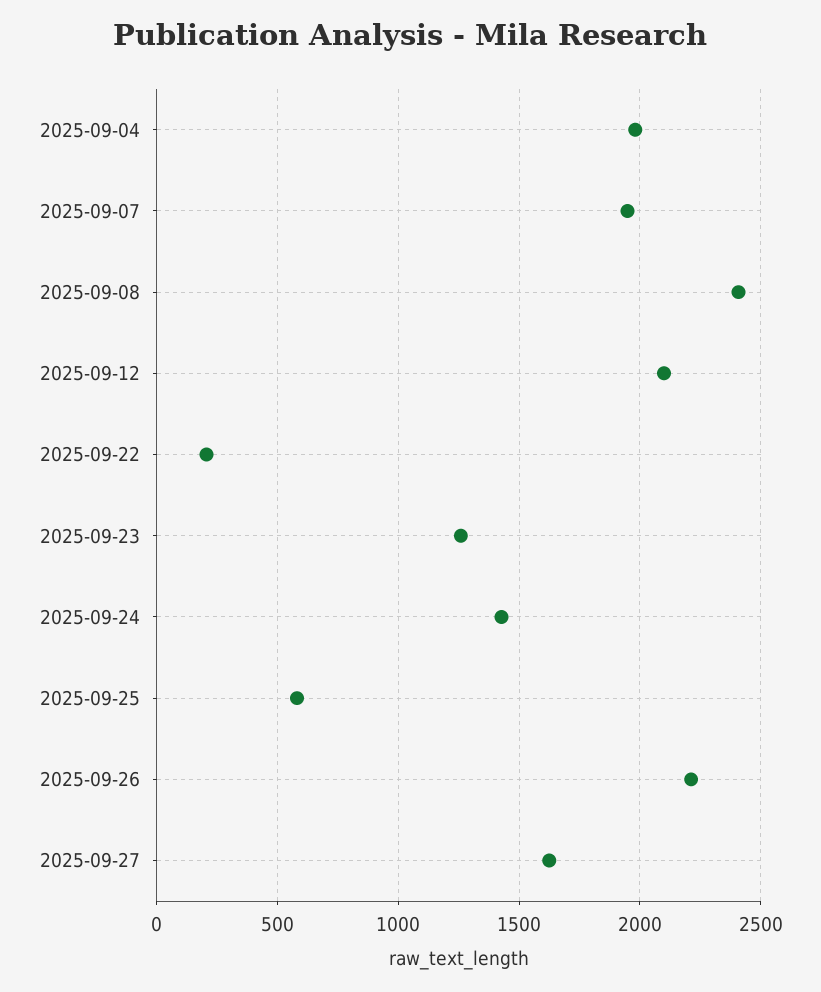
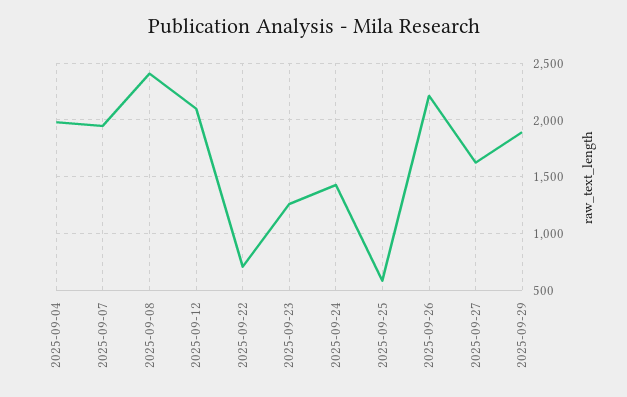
2025-09-22: 200 -> 700
2025-09-29: none -> 1900

